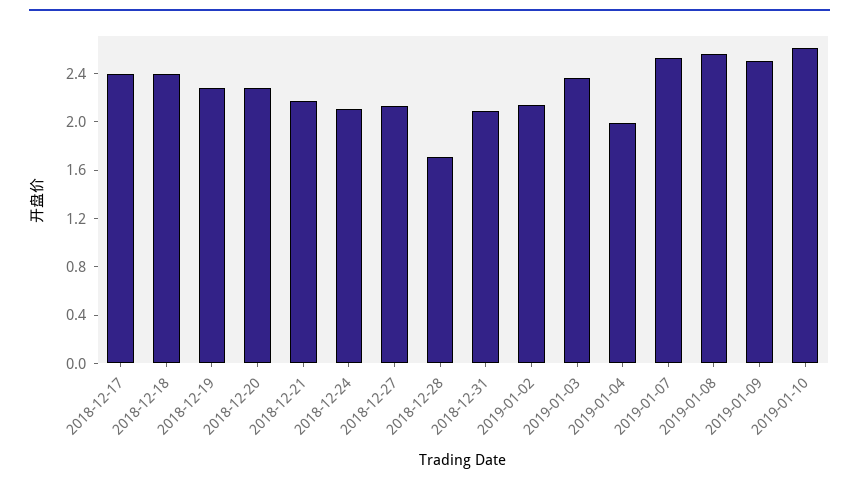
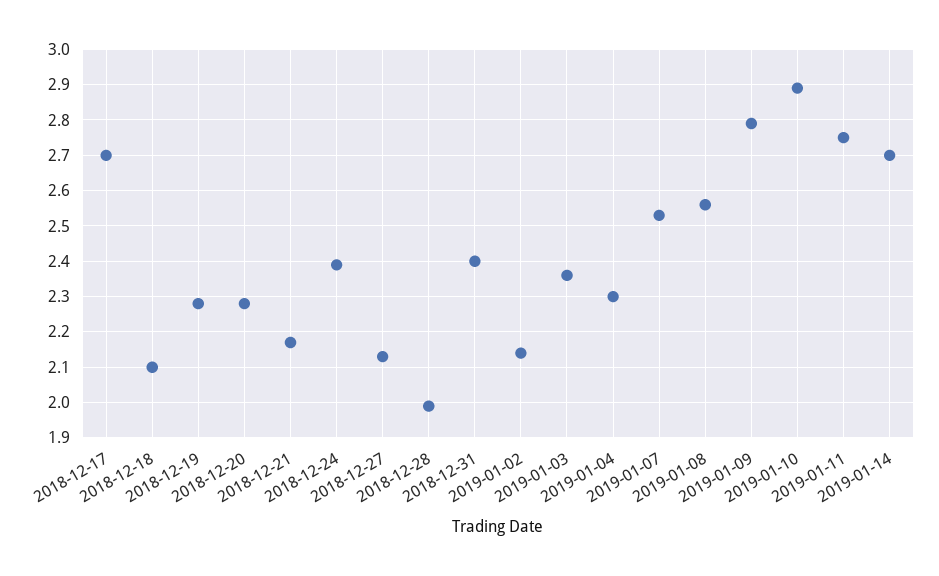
2018-12-17: 2.4 -> 2.7
2018-12-18: 2.4 -> 2.1
2018-12-24: 2.1 -> 2.4
2018-12-28: 1.7 -> 2
2018-12-31: 2.1 -> 2.4
2019-01-04: 2 -> 2.3
2019-01-09: 2.5 -> 2.8
2019-01-10: 2.6 -> 2.9
2019-01-11: none -> 2.75
2019-01-14: none -> 2.7

